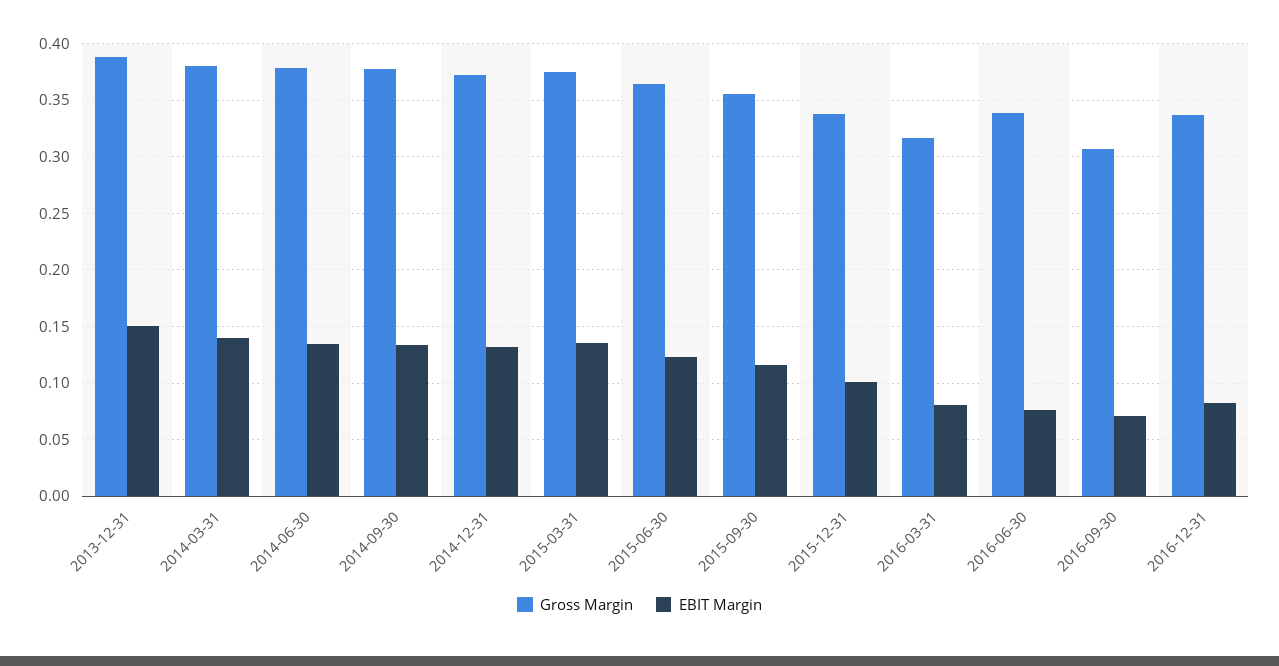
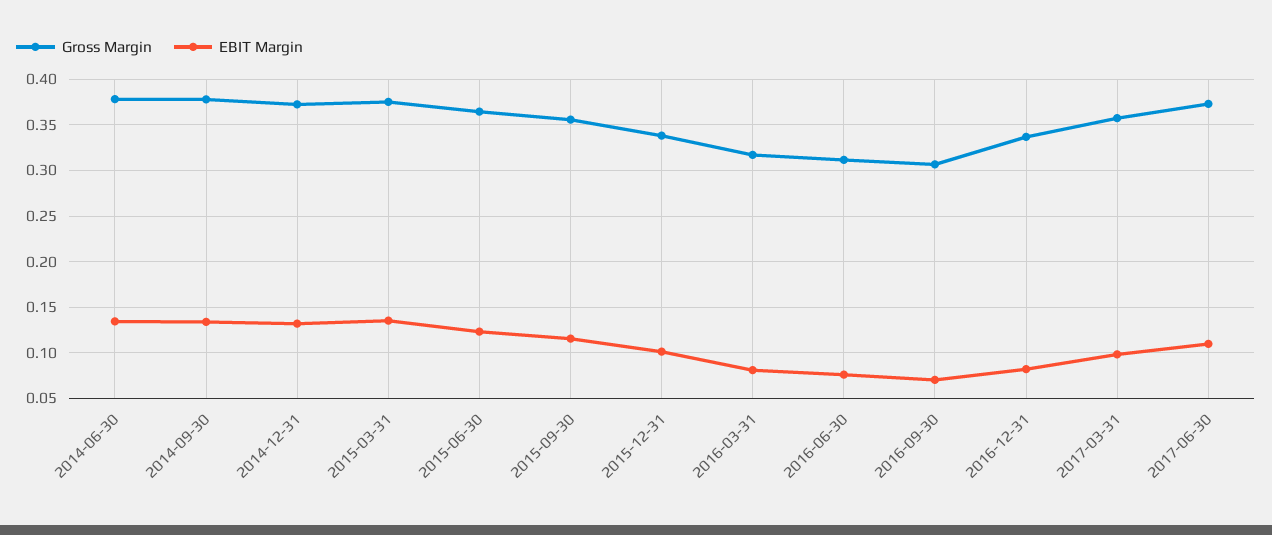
Gross Margin, 2013-12-31: 0.39 -> none
EBIT Margin, 2013-12-31: 0.15 -> none
Gross Margin, 2014-03-31: 0.38 -> none
EBIT Margin, 2014-03-31: 0.14 -> none
Gross Margin, 2016-06-30: 0.34 -> 0.31
Gross Margin, 2017-03-31: none -> 0.36
EBIT Margin, 2017-03-31: none -> 0.1
Gross Margin, 2017-06-30: none -> 0.37
EBIT Margin, 2017-06-30: none -> 0.11

